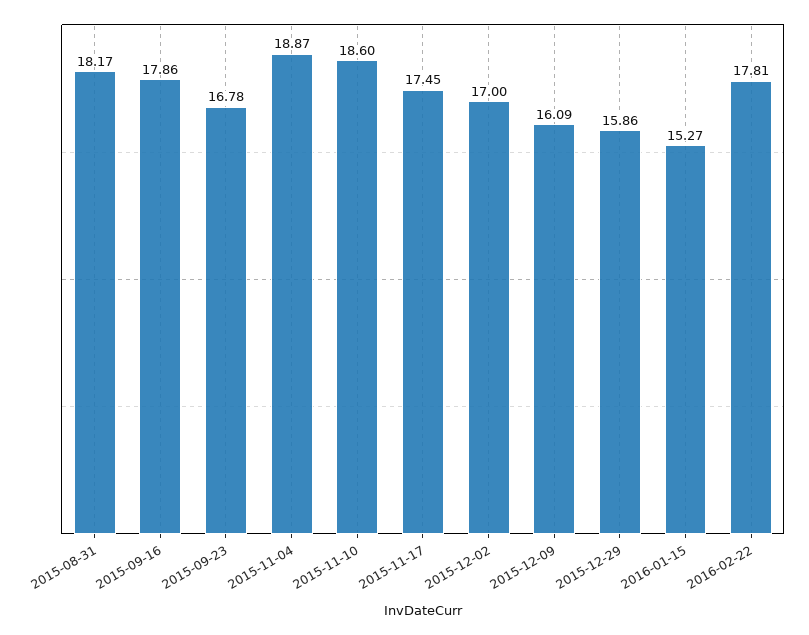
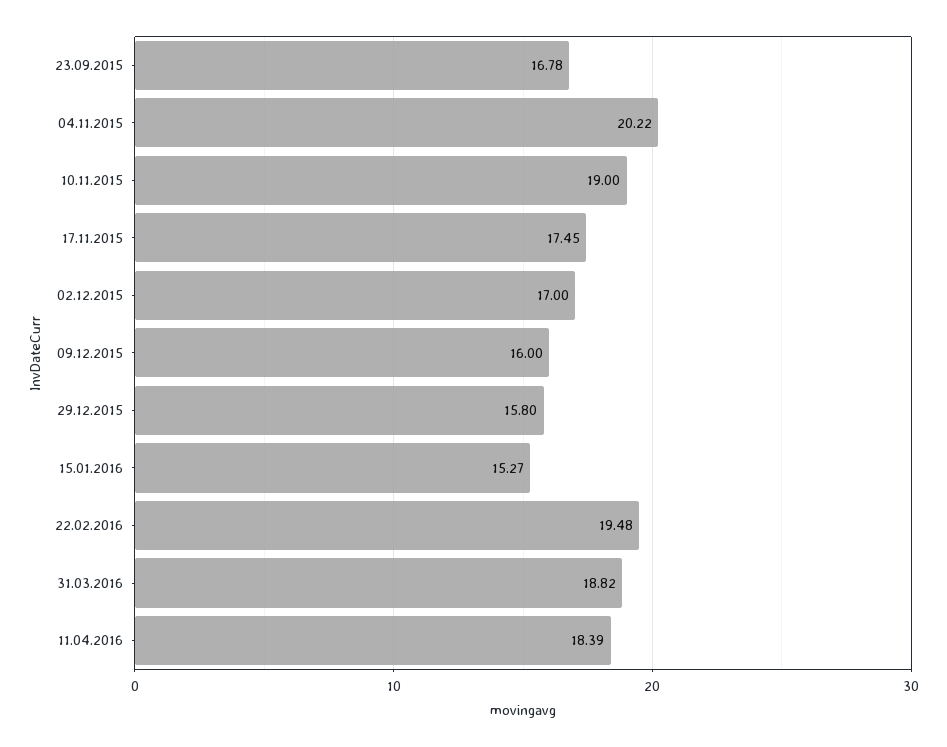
2015-08-31: 18.17 -> none
2015-09-16: 17.86 -> none
2015-11-04: 18.87 -> 20.22
2015-11-10: 18.6 -> 19
2015-12-09: 16.09 -> 16
2015-12-29: 15.86 -> 15.8
2016-02-22: 17.81 -> 19.48
31.03.2016: none -> 18.82
11.04.2016: none -> 18.39

